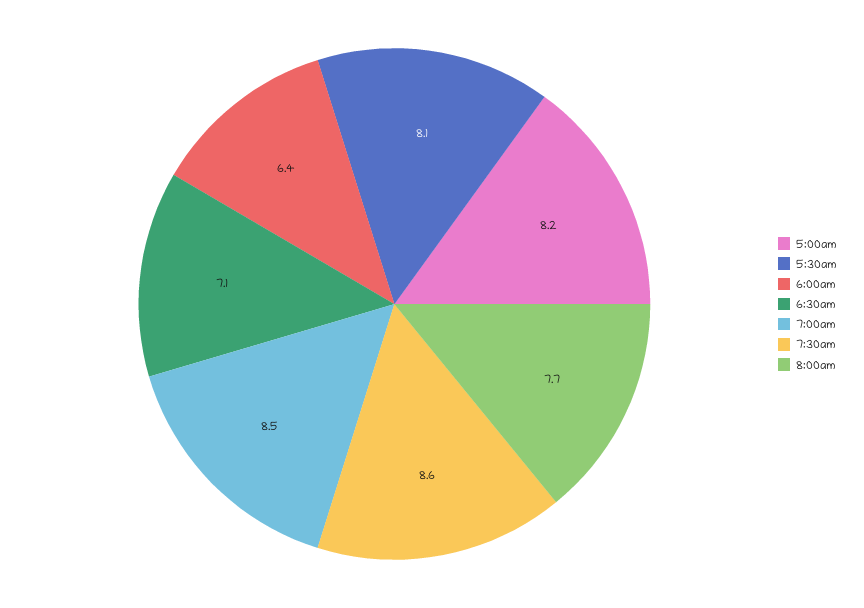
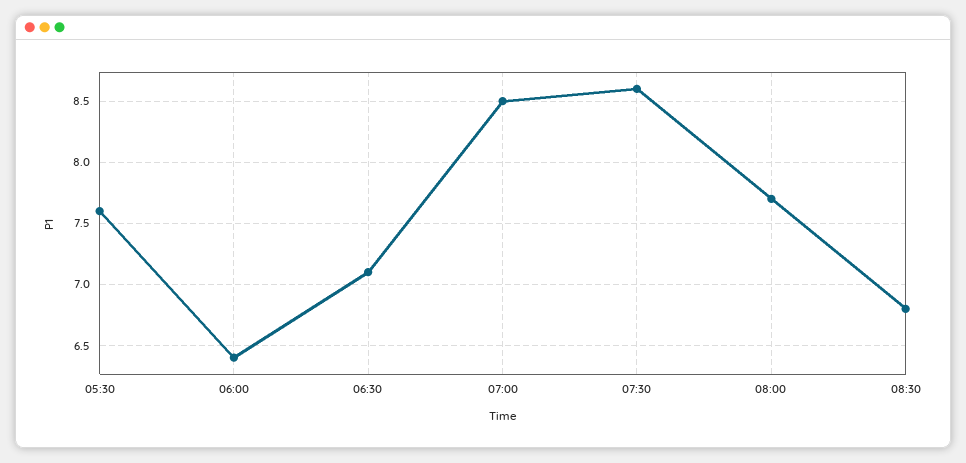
5:00am: 8.2 -> none
5:30am: 8.1 -> 7.6
08:30: none -> 6.8

